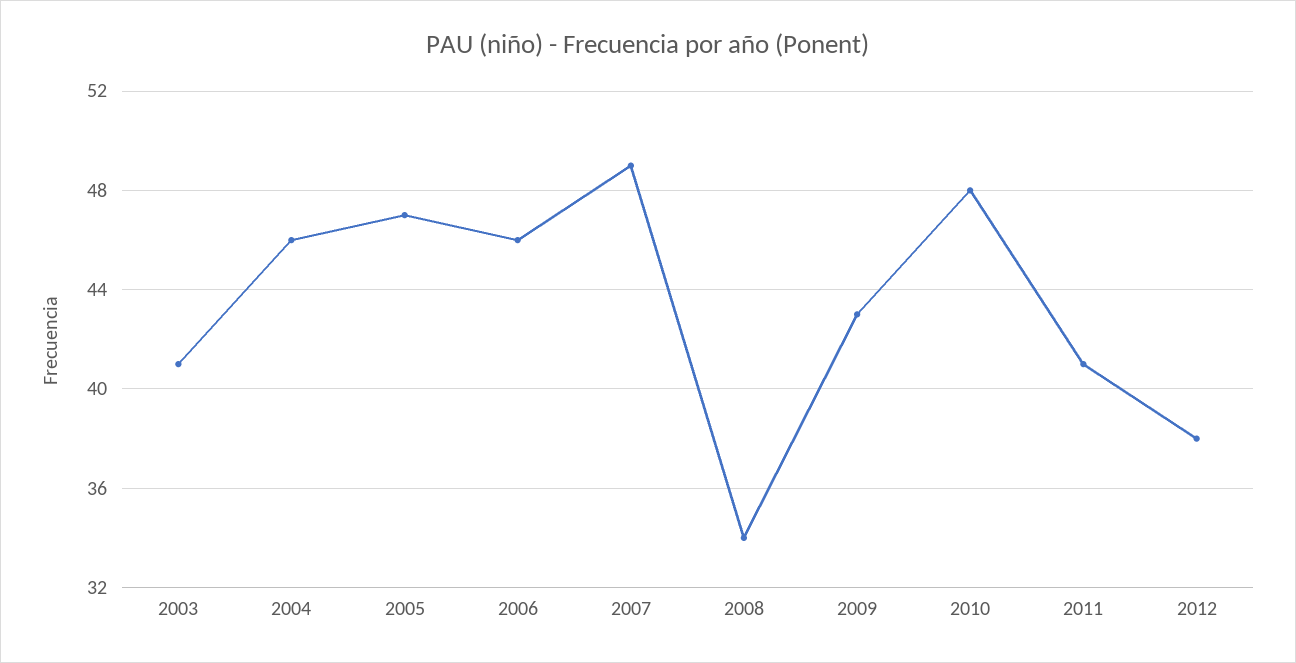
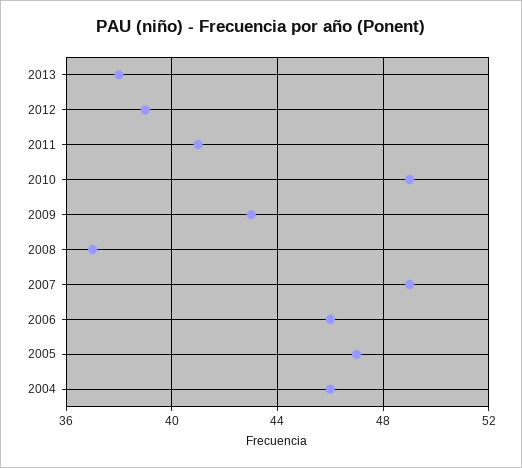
2003: 41 -> none
2008: 34 -> 37
2010: 48 -> 49
2012: 38 -> 39
2013: none -> 38

